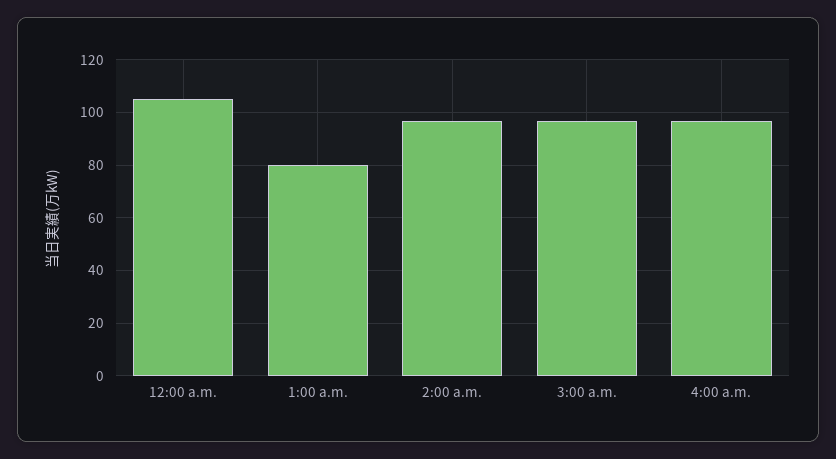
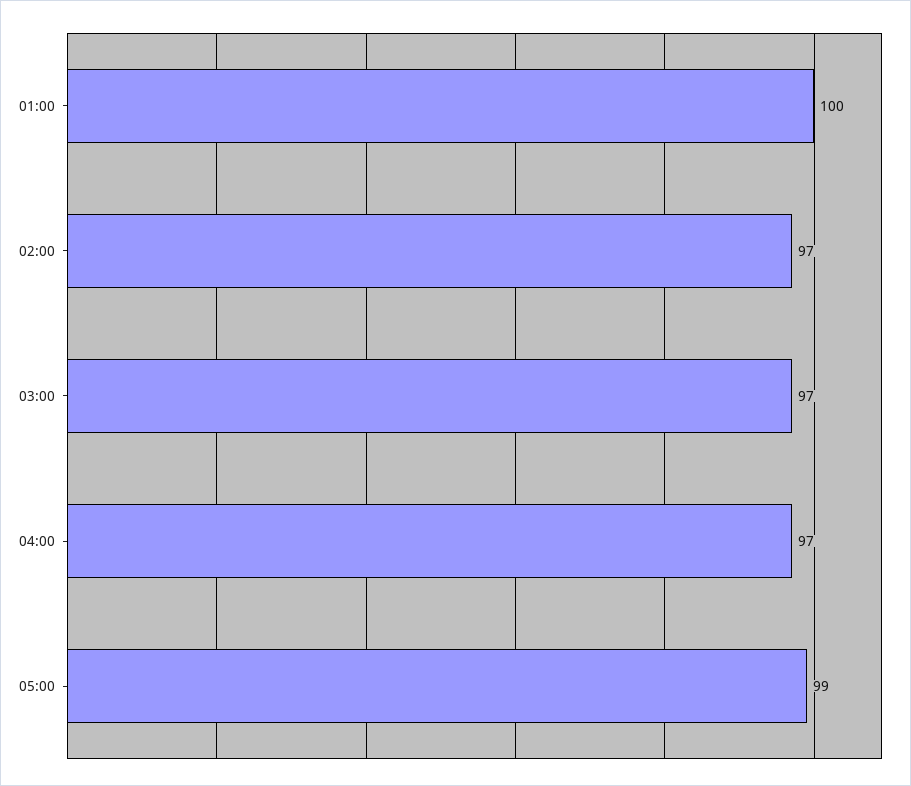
12:00 a.m.: 105 -> none
1:00 a.m.: 80 -> 100
05:00: none -> 99

